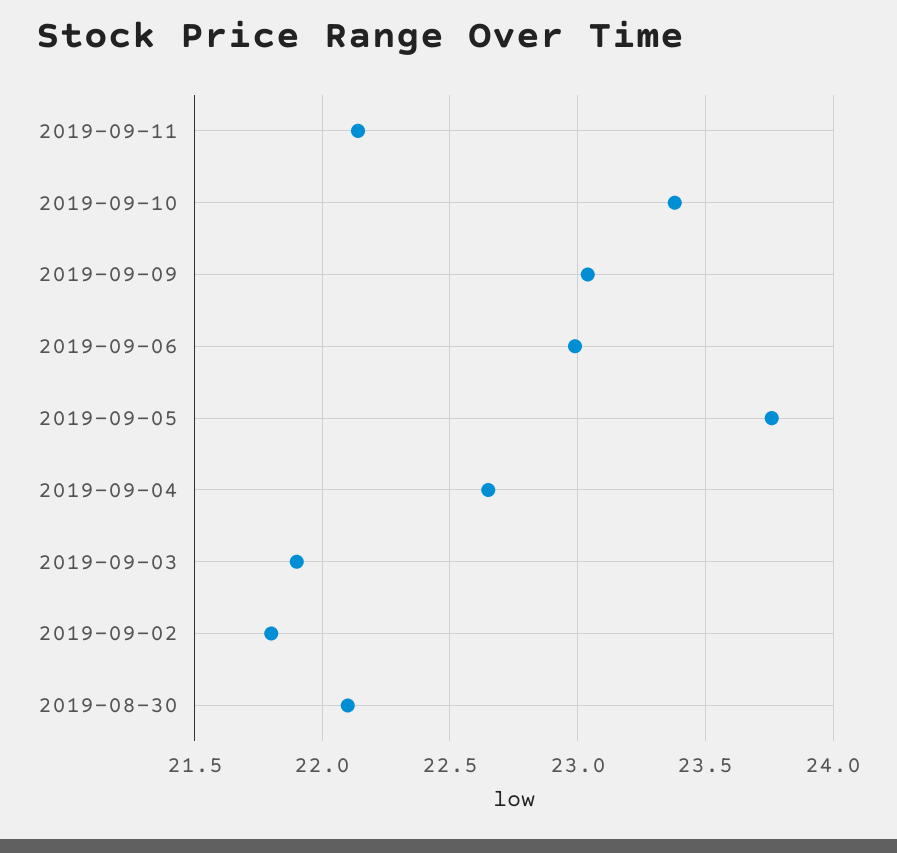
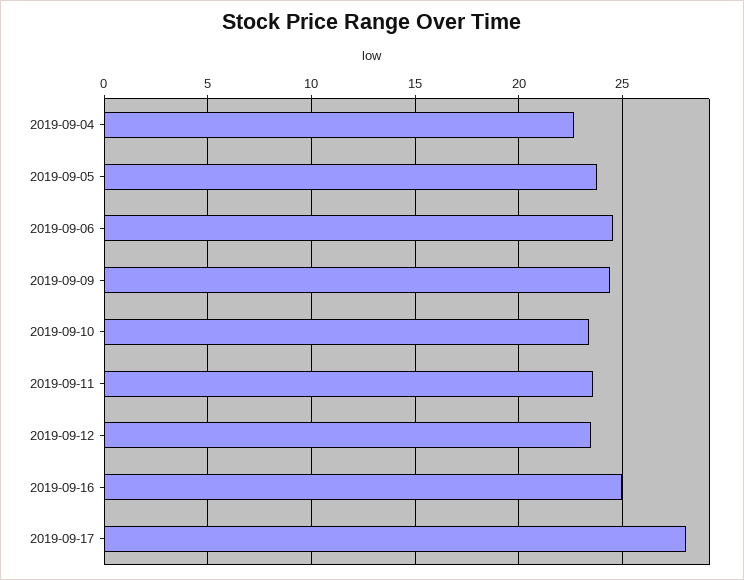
2019-09-11: 22.15 -> 23.5
2019-09-09: 23.05 -> 24.5
2019-09-06: 23 -> 24.5
2019-09-03: 21.9 -> none
2019-09-02: 21.8 -> none
2019-08-30: 22.1 -> none
2019-09-12: none -> 23.5
2019-09-16: none -> 25
2019-09-17: none -> 28

